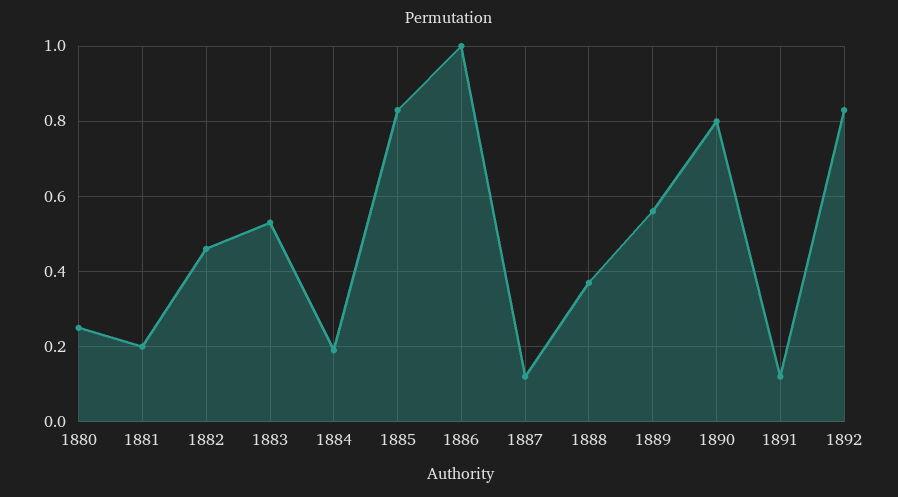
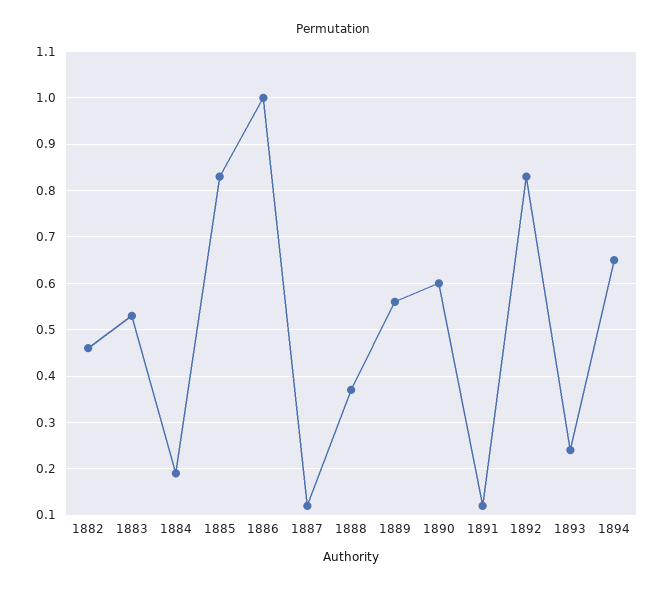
1880: 0.25 -> none
1881: 0.2 -> none
1890: 0.8 -> 0.6
1893: none -> 0.25
1894: none -> 0.65

